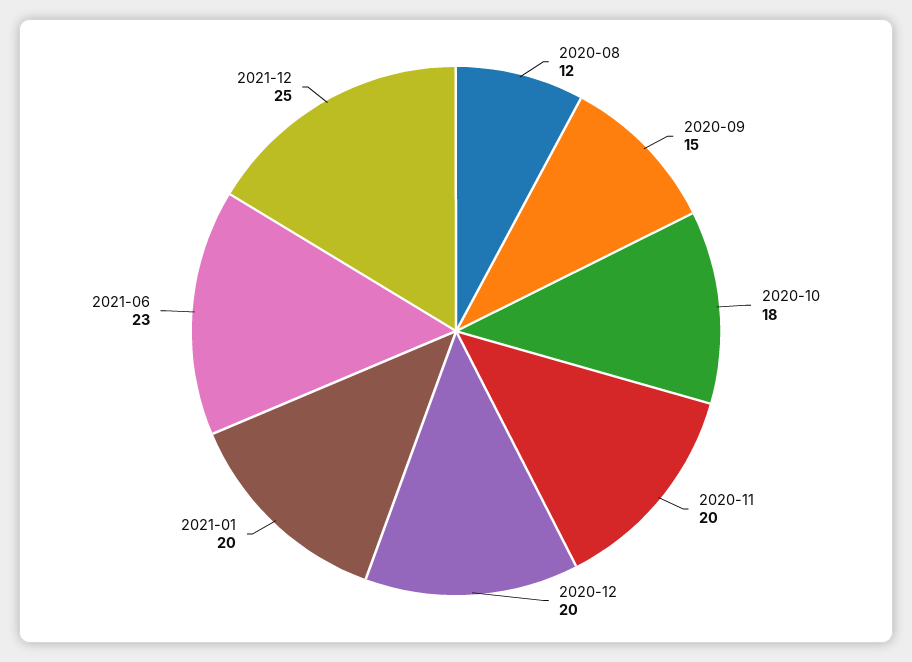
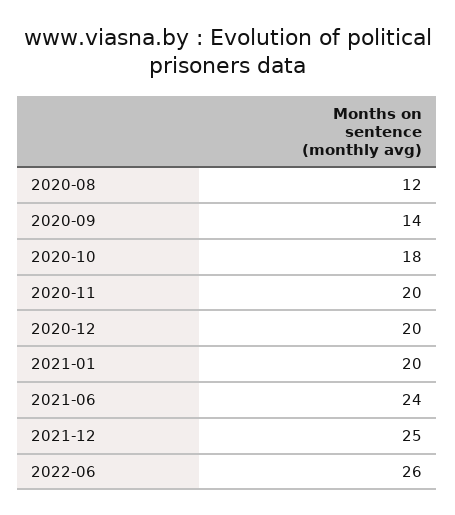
2020-09: 15 -> 14
2021-06: 23 -> 24
2022-06: none -> 26

